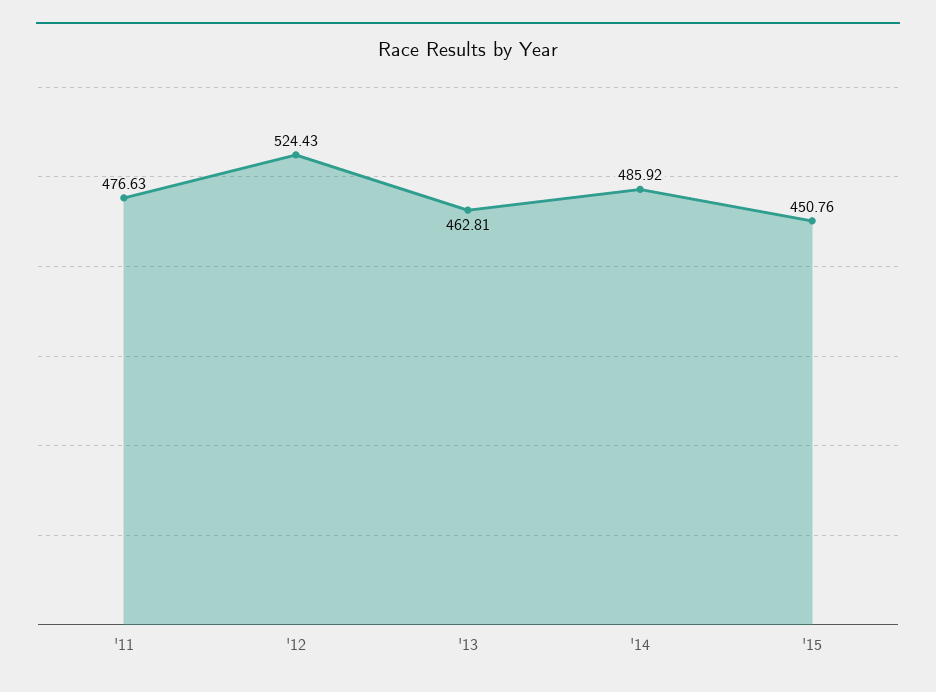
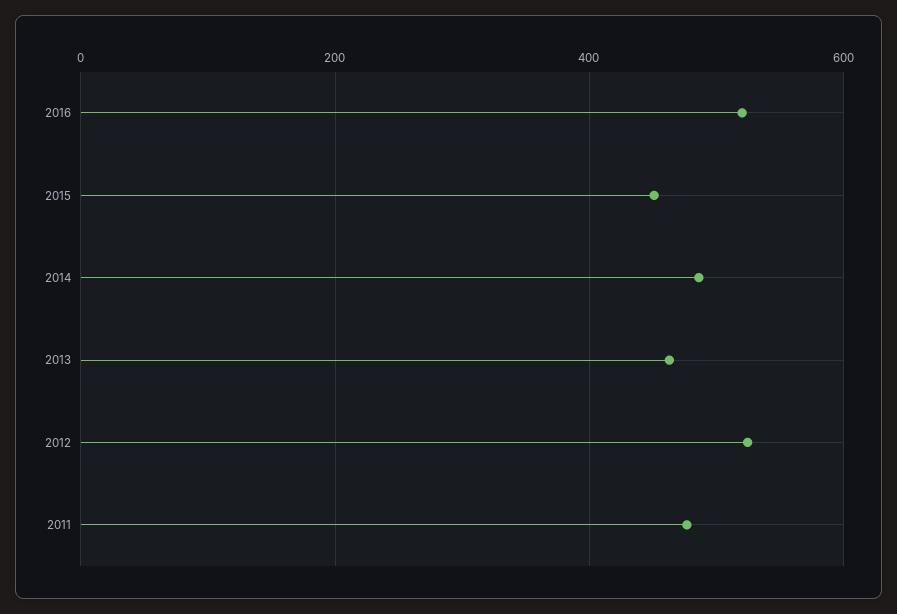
2016: none -> 520

